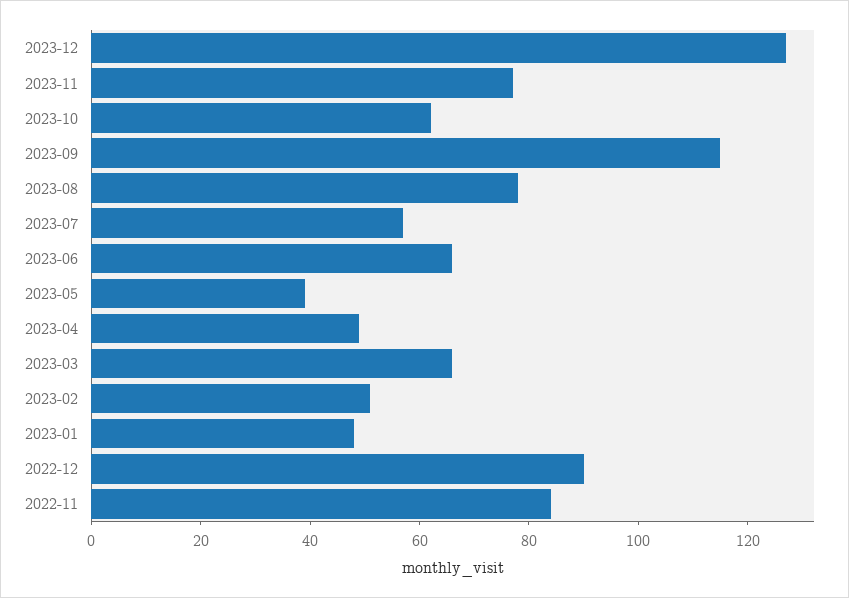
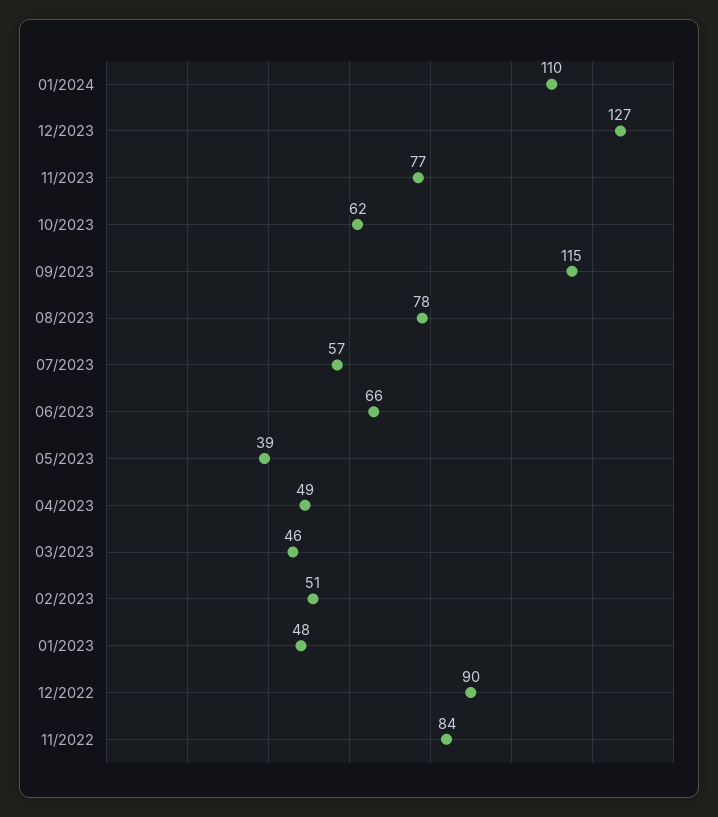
2023-03: 65 -> 46
01/2024: none -> 110

